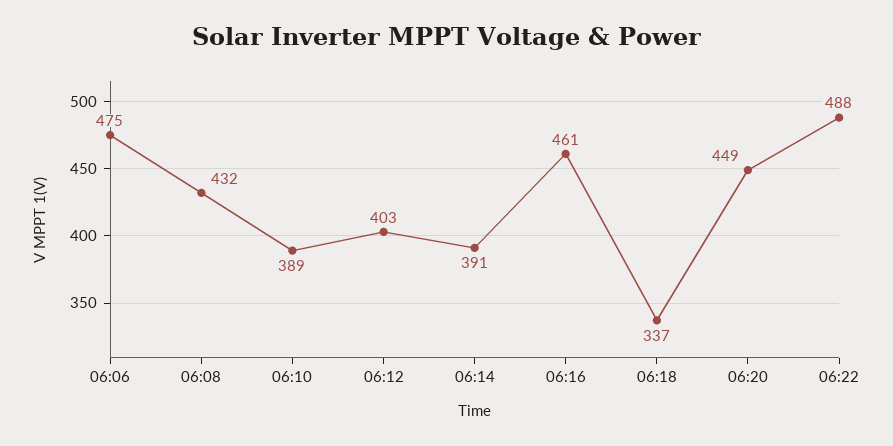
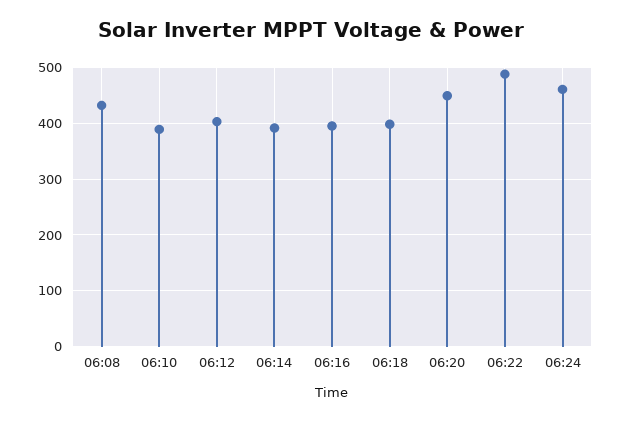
06:06: 475 -> none
06:16: 461 -> 400
06:18: 337 -> 400
06:24: none -> 460

